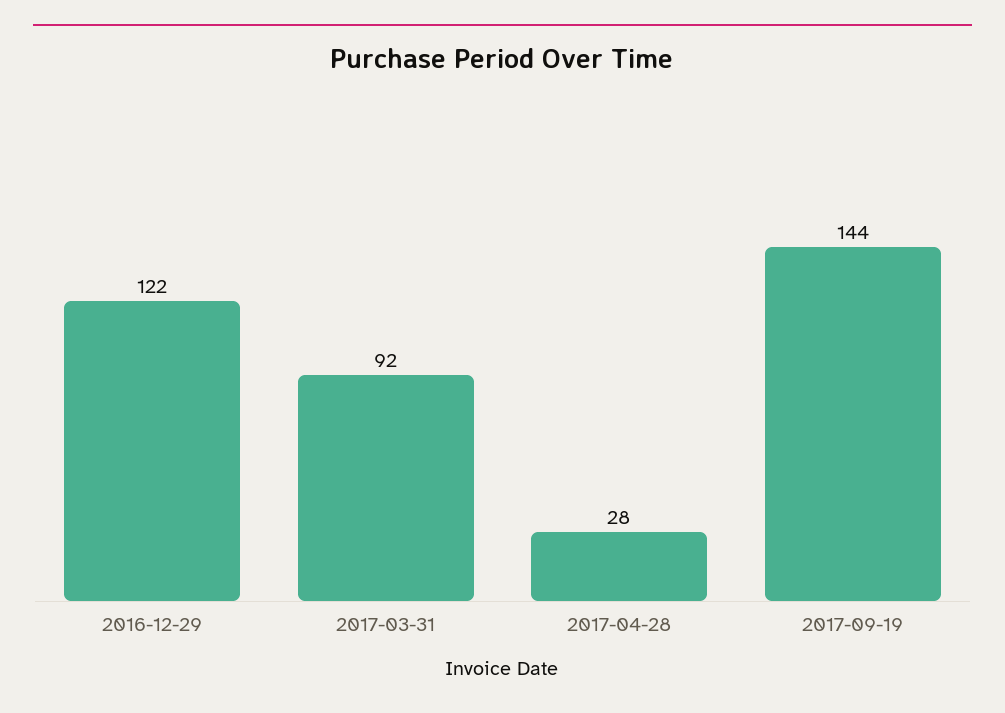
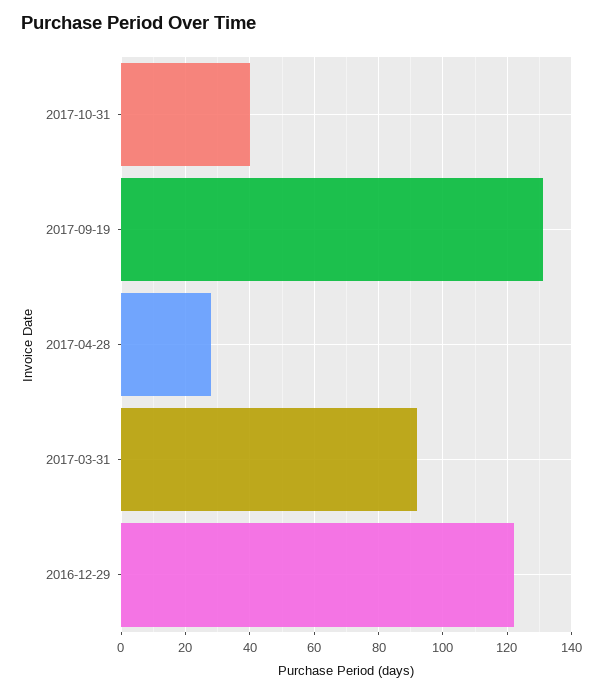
2017-09-19: 144 -> 130
2017-10-31: none -> 40

